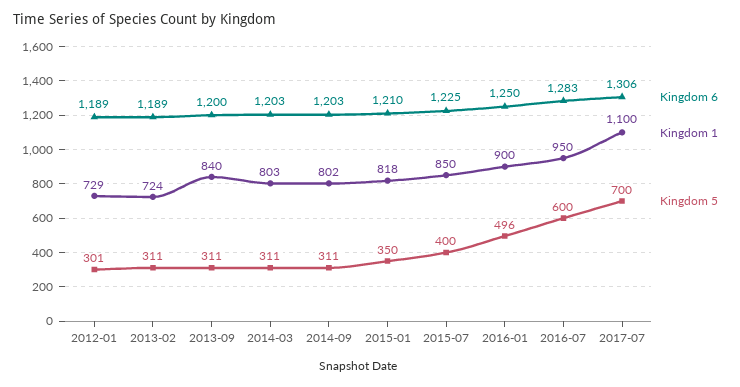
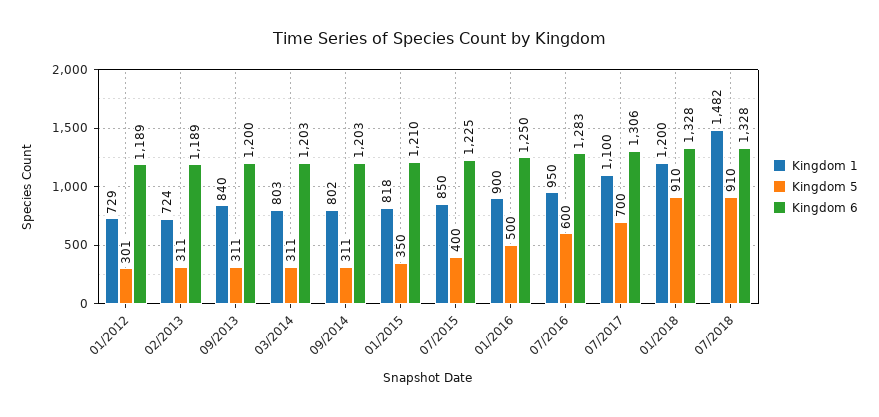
Kingdom 5, 2016-01: 496 -> 500
Kingdom 1, 01/2018: none -> 1200
Kingdom 5, 01/2018: none -> 910
Kingdom 6, 01/2018: none -> 1328
Kingdom 1, 07/2018: none -> 1482
Kingdom 5, 07/2018: none -> 910
Kingdom 6, 07/2018: none -> 1328

